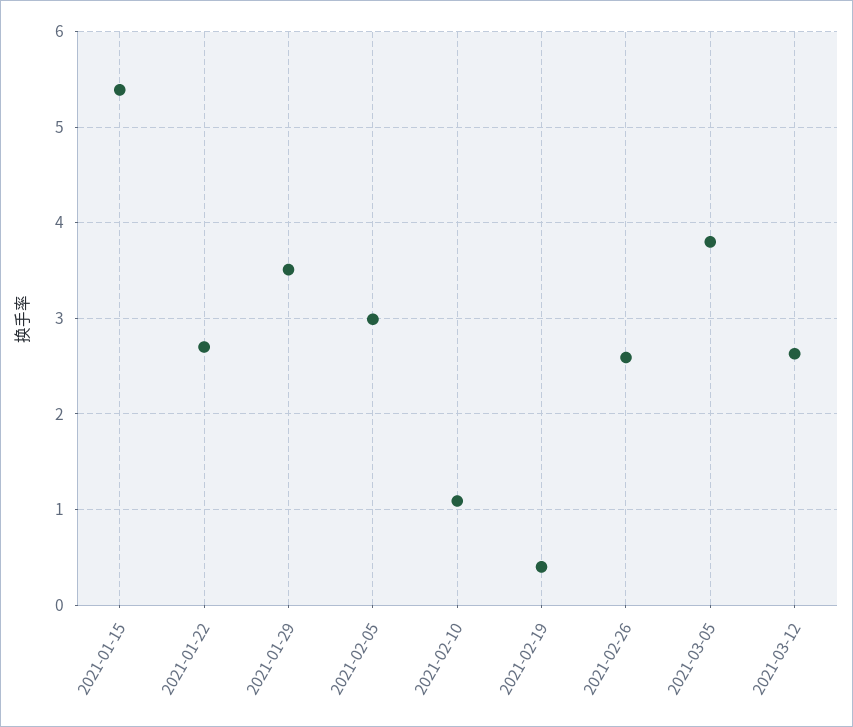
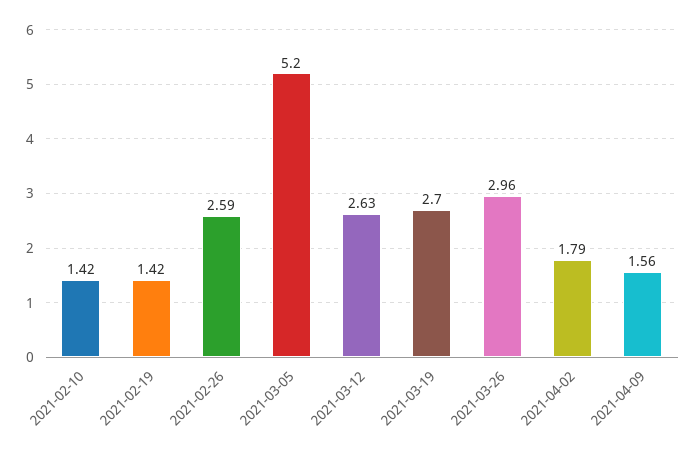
2021-01-15: 5.4 -> none
2021-01-22: 2.7 -> none
2021-01-29: 3.5 -> none
2021-02-05: 3 -> none
2021-02-10: 1.1 -> 1.42
2021-02-19: 0.4 -> 1.42
2021-03-05: 3.8 -> 5.2
2021-03-19: none -> 2.7
2021-03-26: none -> 2.96
2021-04-02: none -> 1.79
2021-04-09: none -> 1.56

